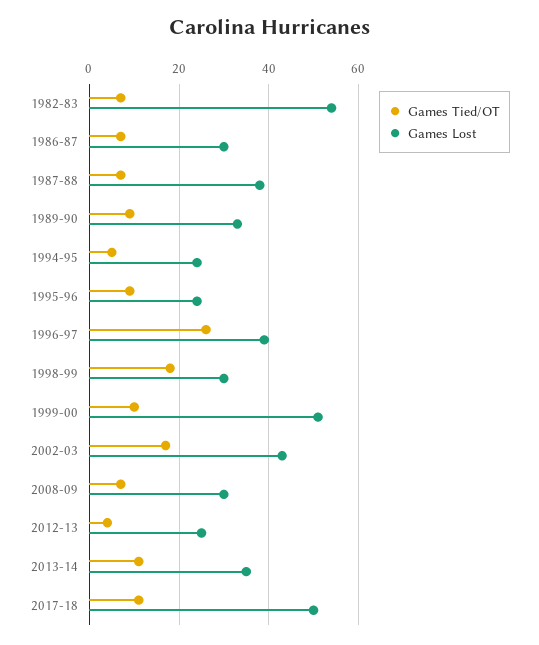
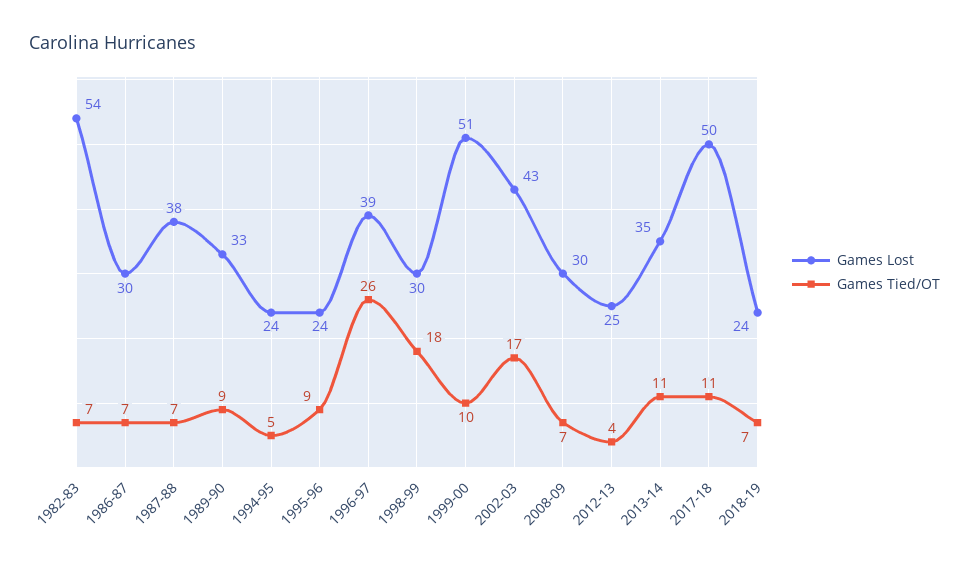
Games Lost, 2018-19: none -> 24
Games Tied/OT, 2018-19: none -> 7

